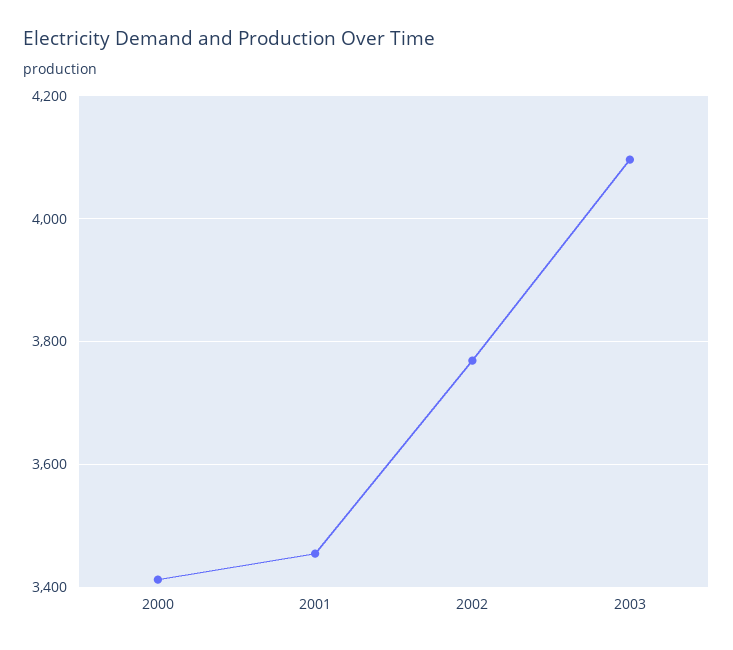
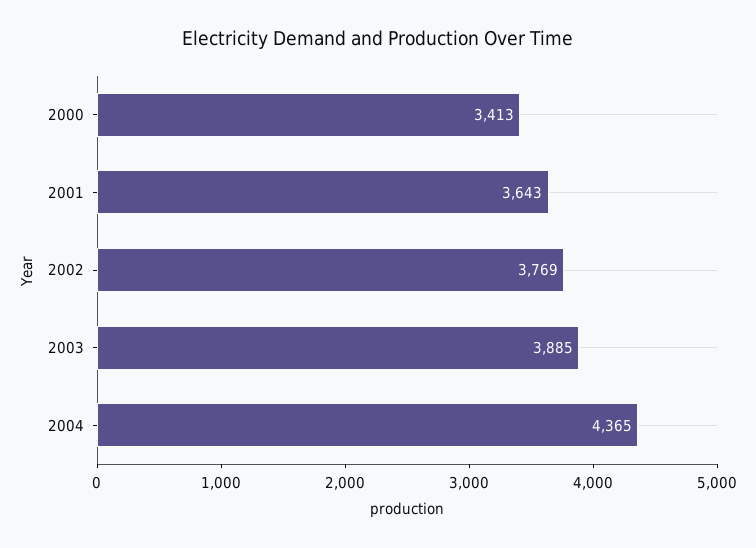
2001: 3460 -> 3643
2003: 4100 -> 3885
2004: none -> 4365

